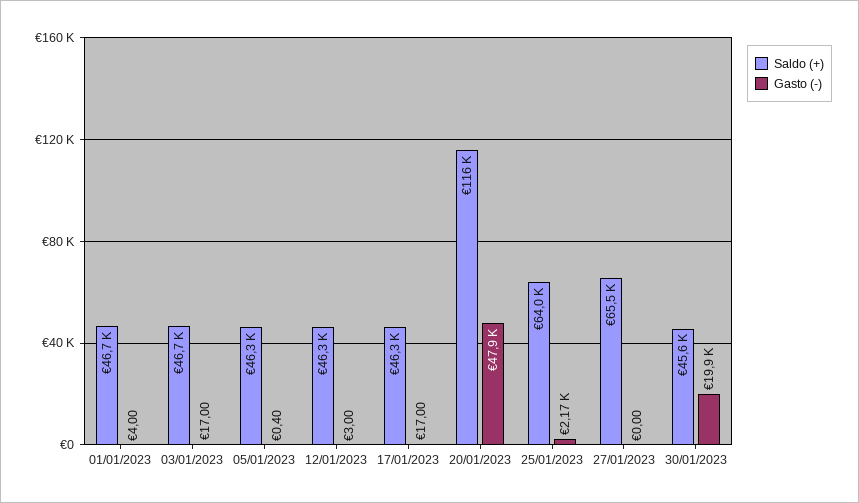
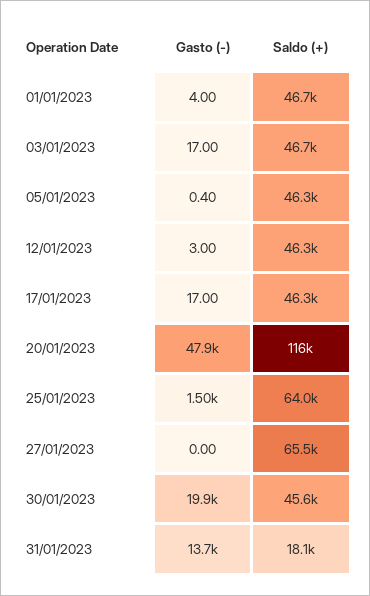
Gasto (-), 25/01/2023: 2170 -> 1500
Gasto (-), 31/01/2023: none -> 13700
Saldo (+), 31/01/2023: none -> 18100

